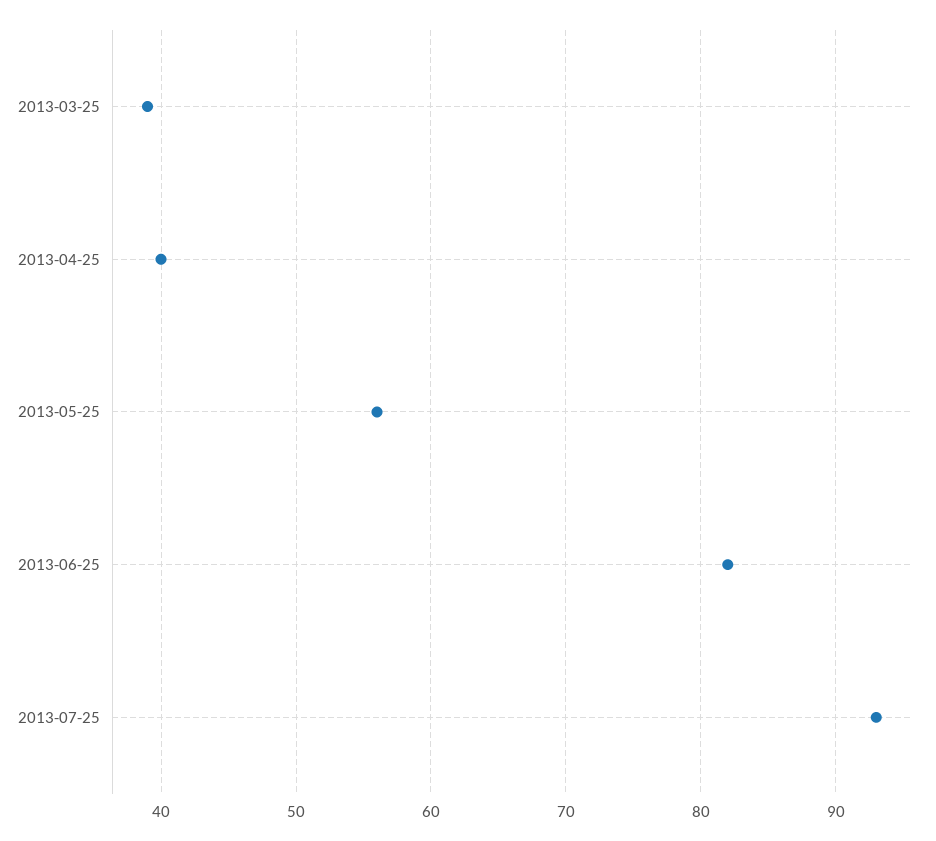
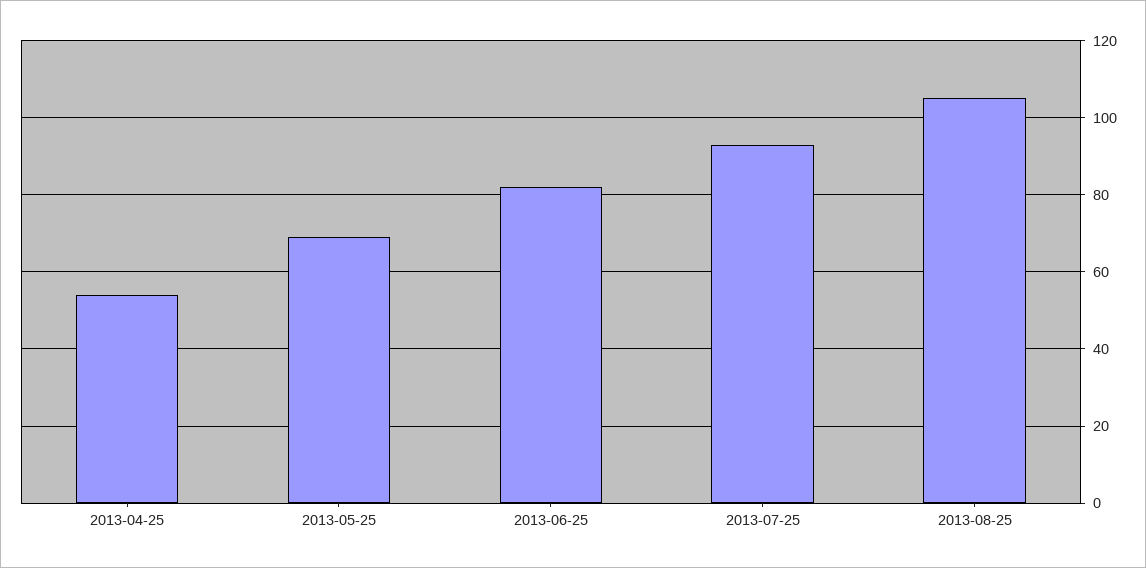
2013-03-25: 39 -> none
2013-04-25: 40 -> 55
2013-05-25: 56 -> 70
2013-08-25: none -> 105

